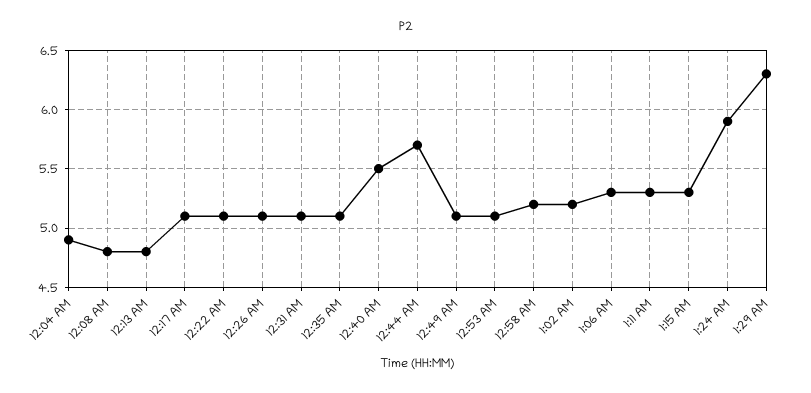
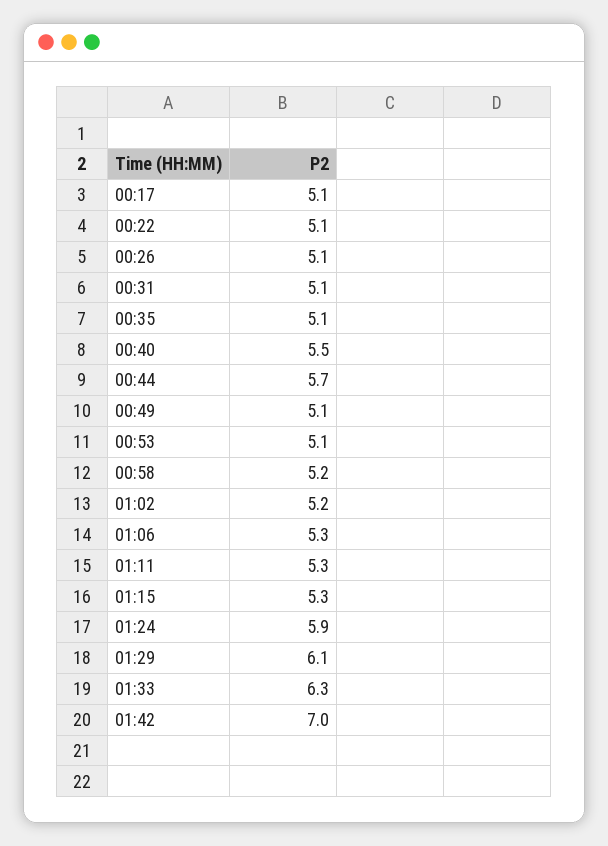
12:04 AM: 4.9 -> none
12:08 AM: 4.8 -> none
12:13 AM: 4.8 -> none
1:29 AM: 6.3 -> 6.1
01:33: none -> 6.3
01:42: none -> 7

